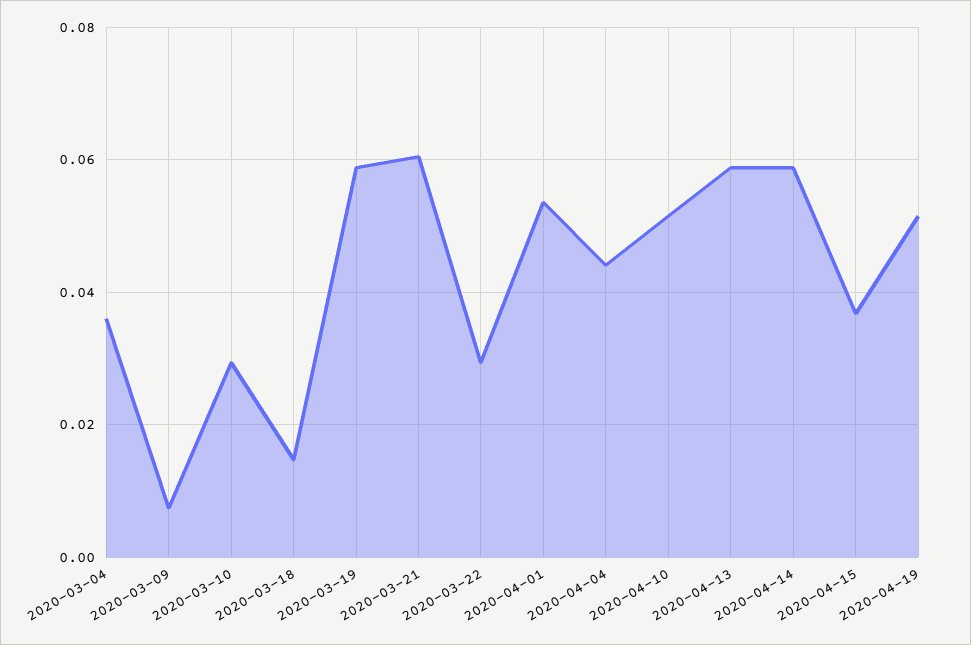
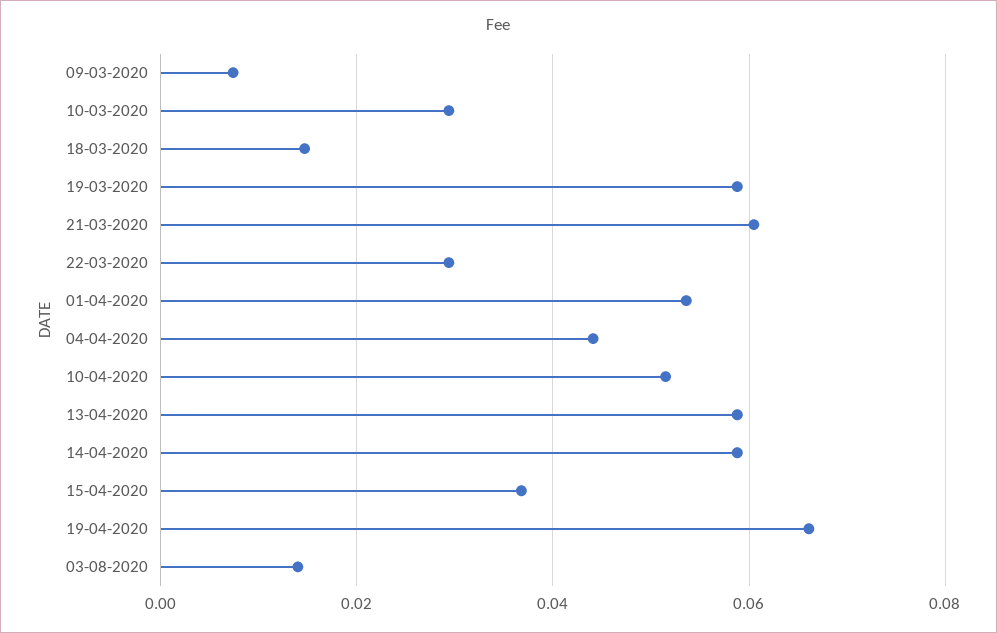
2020-03-04: 0.036 -> none
2020-04-19: 0.052 -> 0.066
03-08-2020: none -> 0.014

